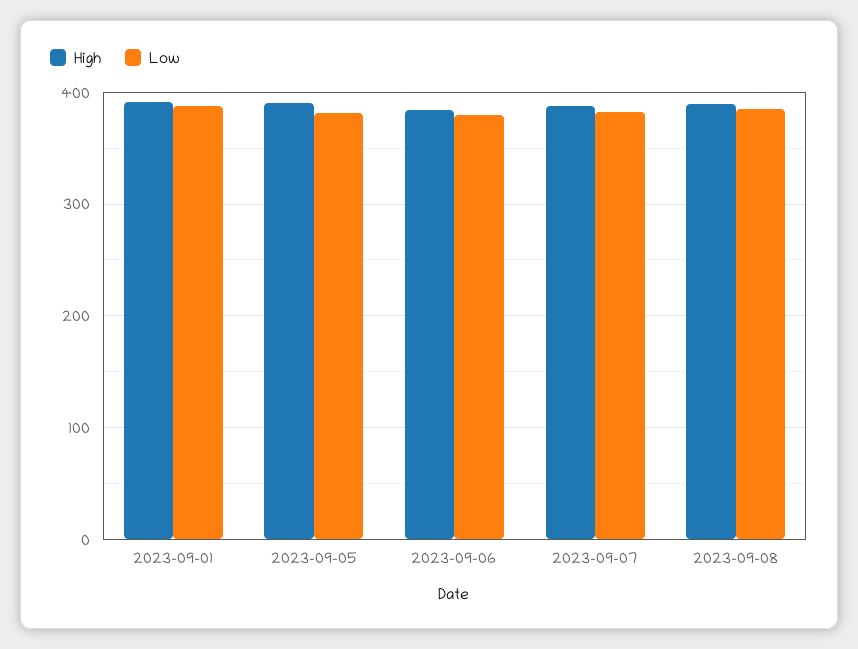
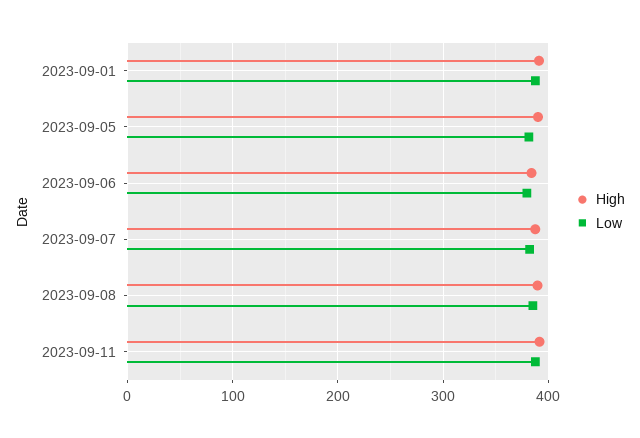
High, 2023-09-11: none -> 390
Low, 2023-09-11: none -> 390

